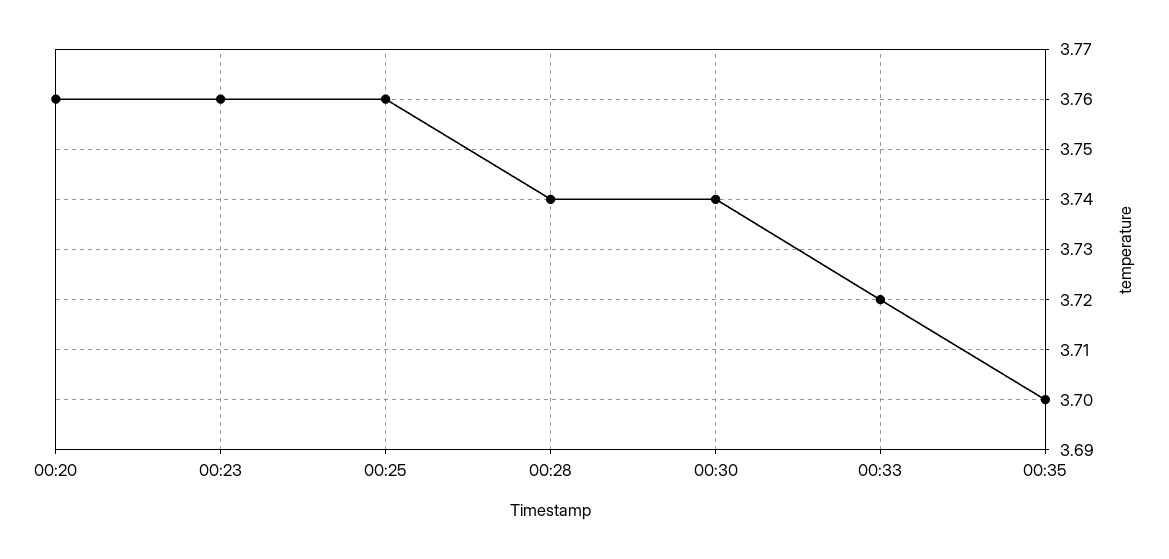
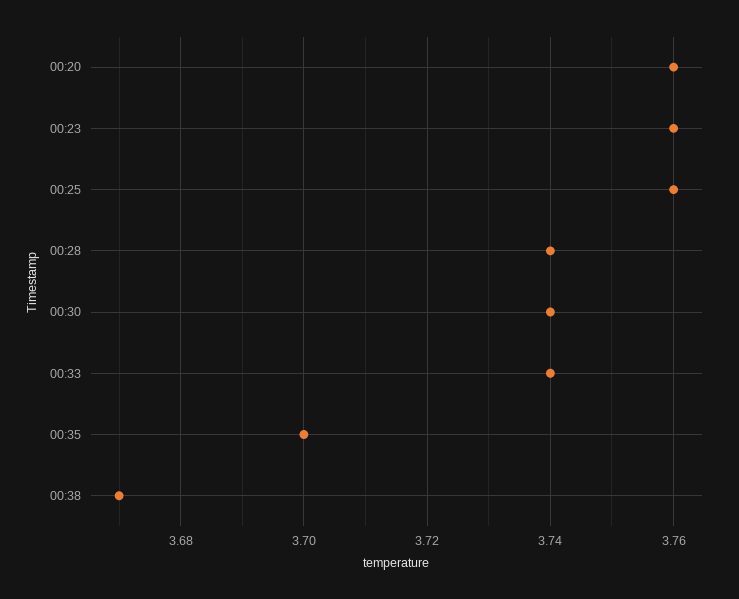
00:33: 3.72 -> 3.74
00:38: none -> 3.67

